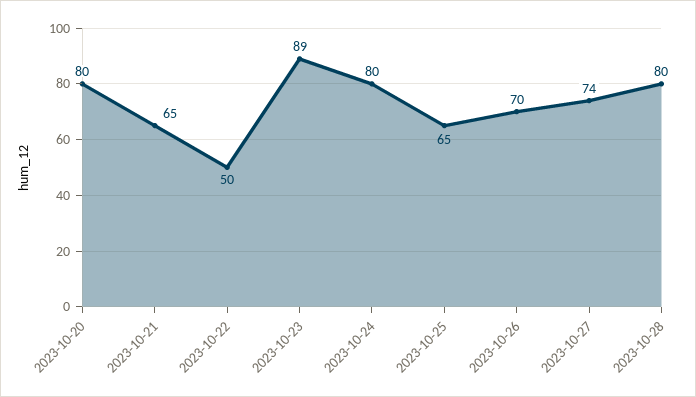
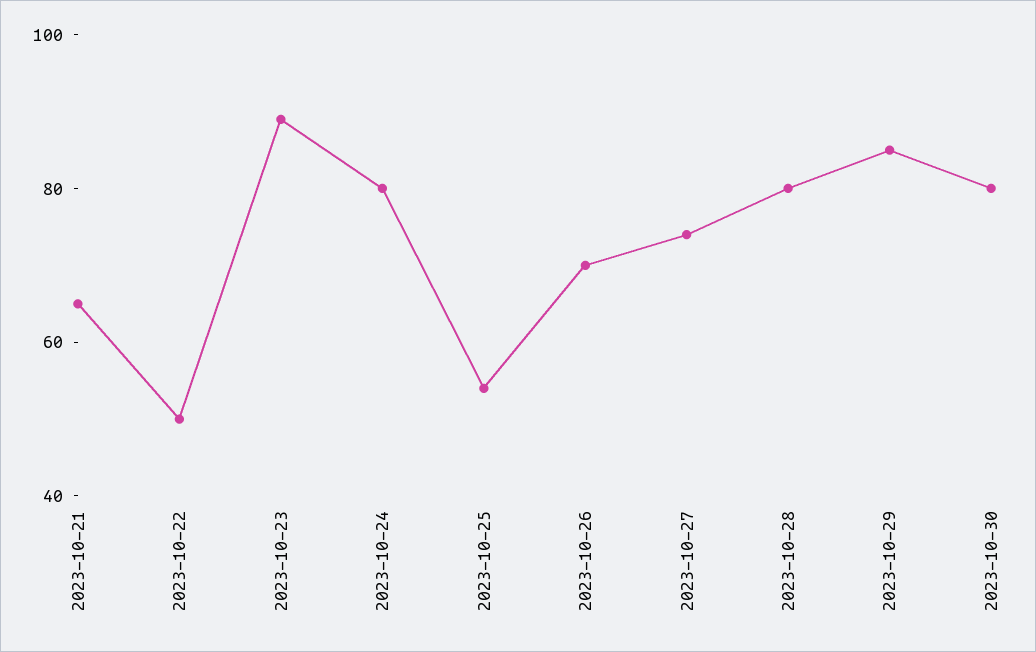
2023-10-20: 80 -> none
2023-10-25: 65 -> 55
2023-10-29: none -> 85
2023-10-30: none -> 80

